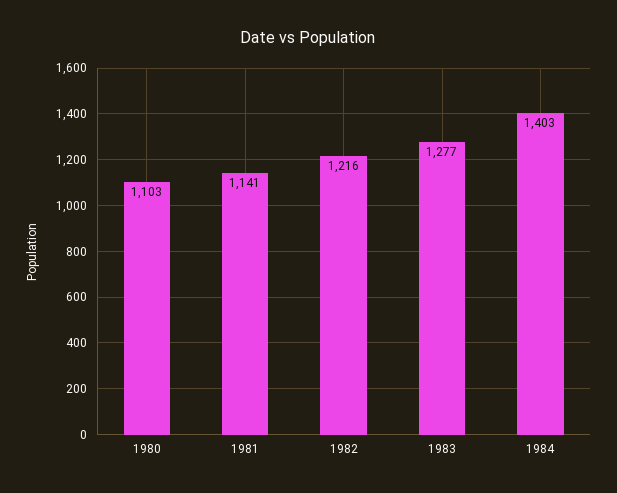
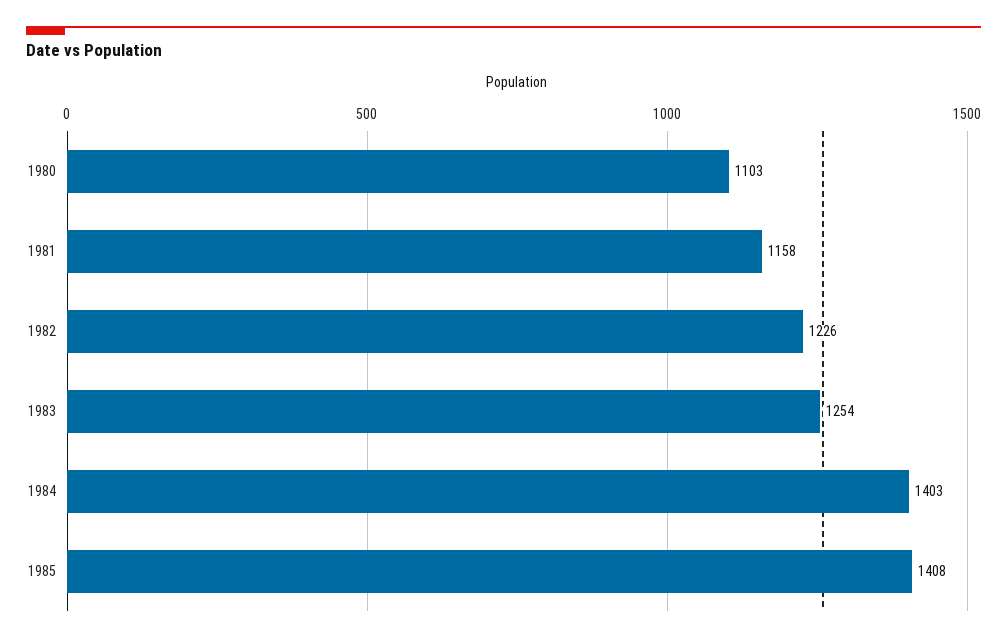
1981: 1141 -> 1158
1982: 1216 -> 1226
1983: 1277 -> 1254
1985: none -> 1408

